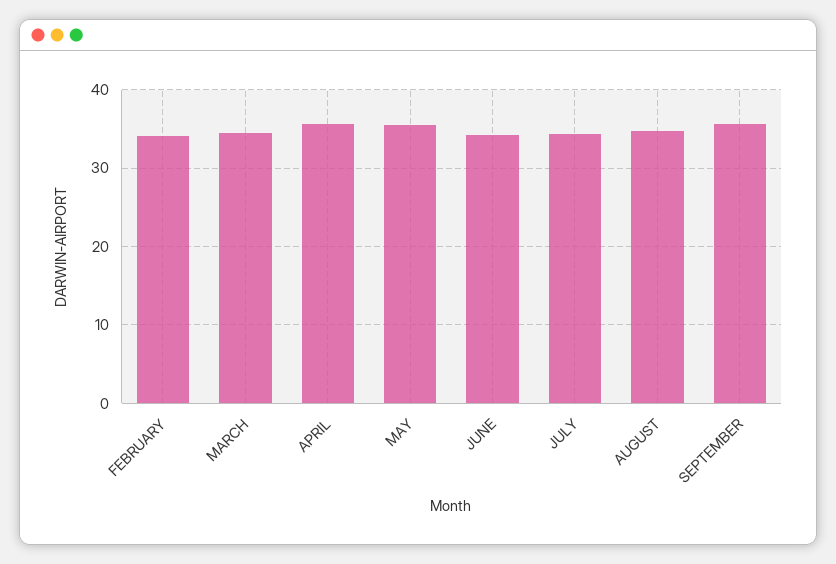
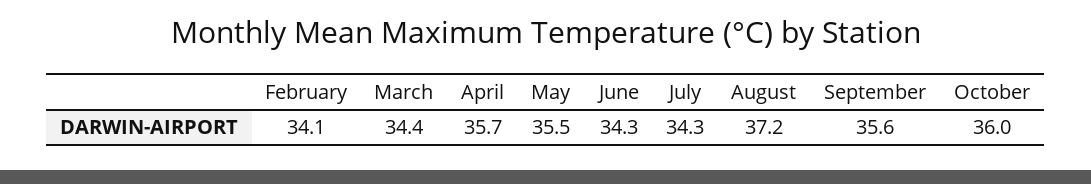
AUGUST: 35 -> 37.2
October: none -> 36

